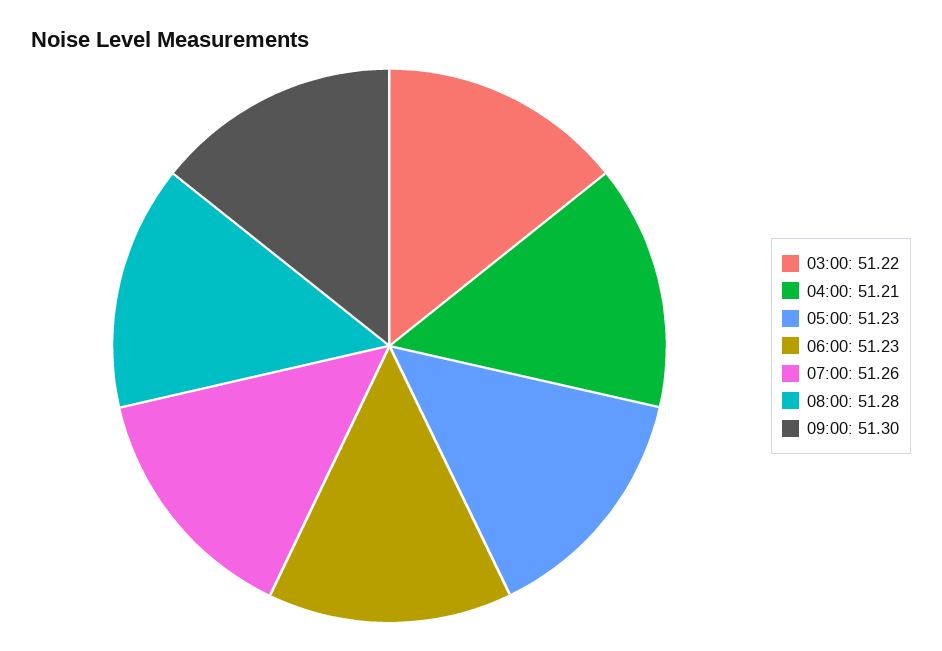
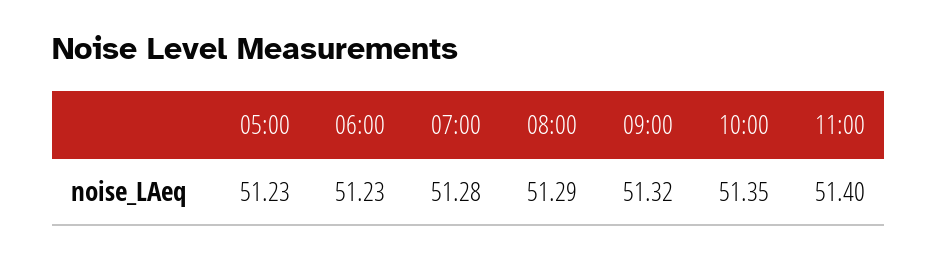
03:00: 51.22 -> none
04:00: 51.21 -> none
07:00: 51.26 -> 51.28
08:00: 51.28 -> 51.29
09:00: 51.3 -> 51.32
10:00: none -> 51.35
11:00: none -> 51.4

